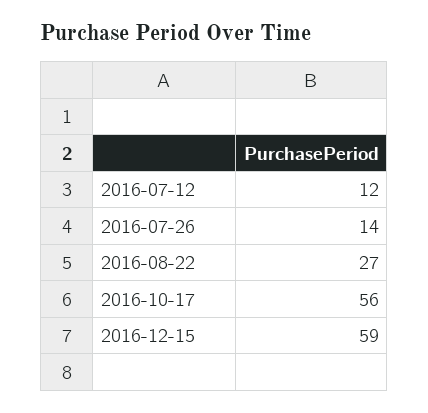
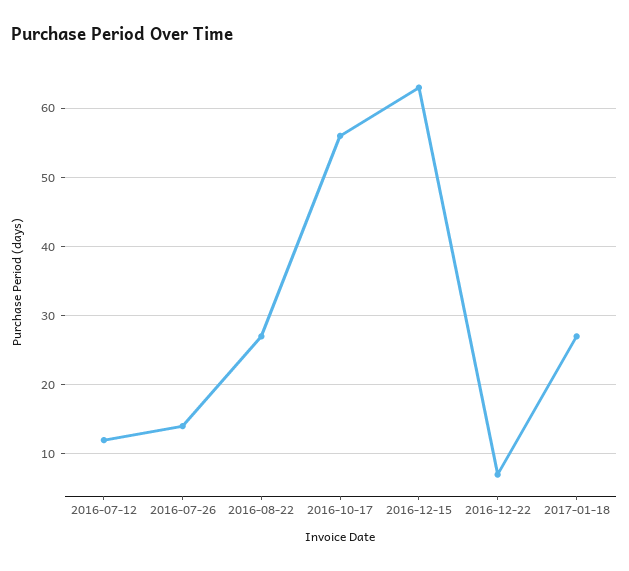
2016-12-15: 59 -> 63
2016-12-22: none -> 7
2017-01-18: none -> 27

